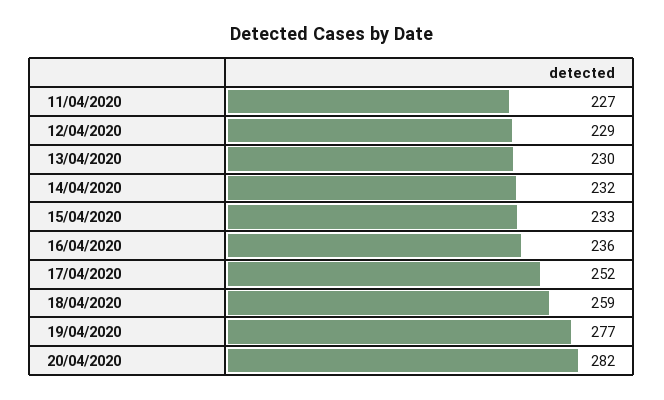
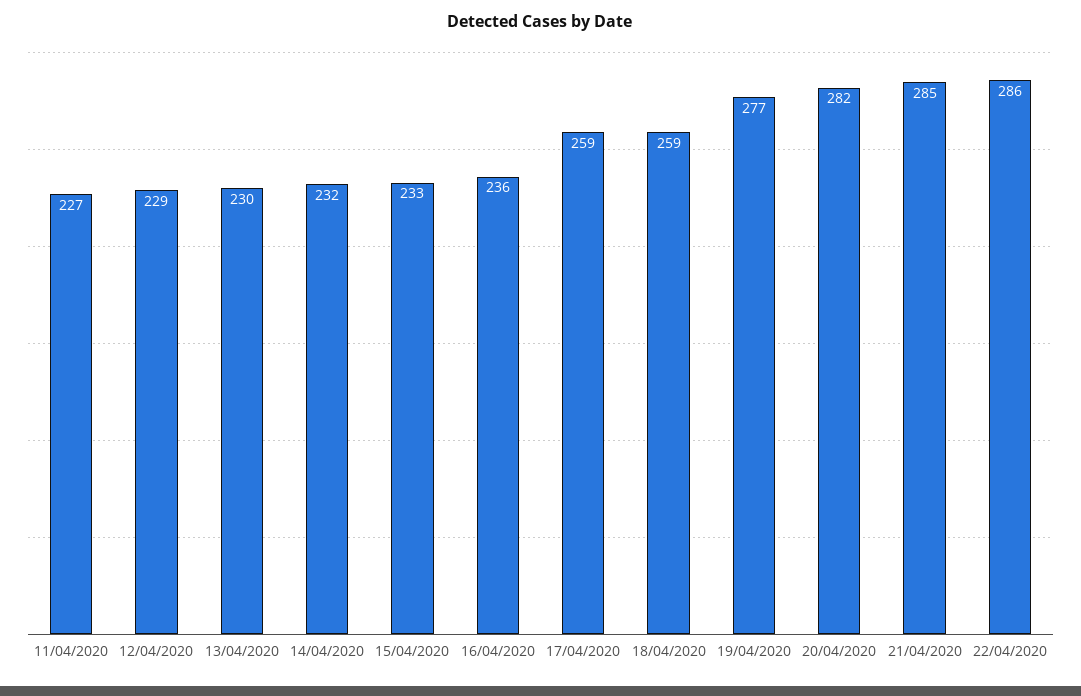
17/04/2020: 252 -> 259
21/04/2020: none -> 285
22/04/2020: none -> 286

